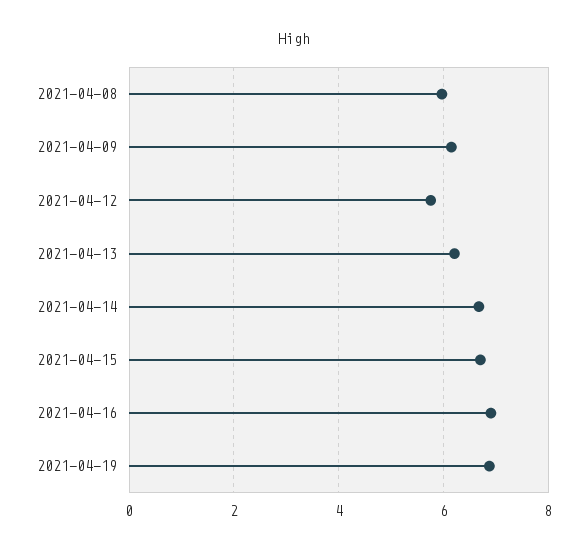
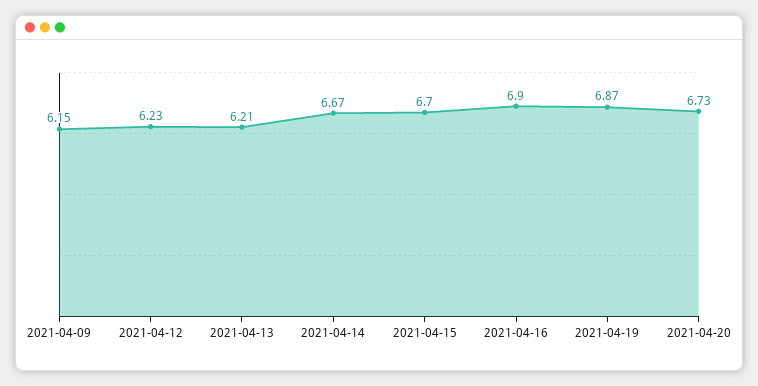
2021-04-08: 6 -> none
2021-04-12: 5.8 -> 6.23
2021-04-20: none -> 6.73

